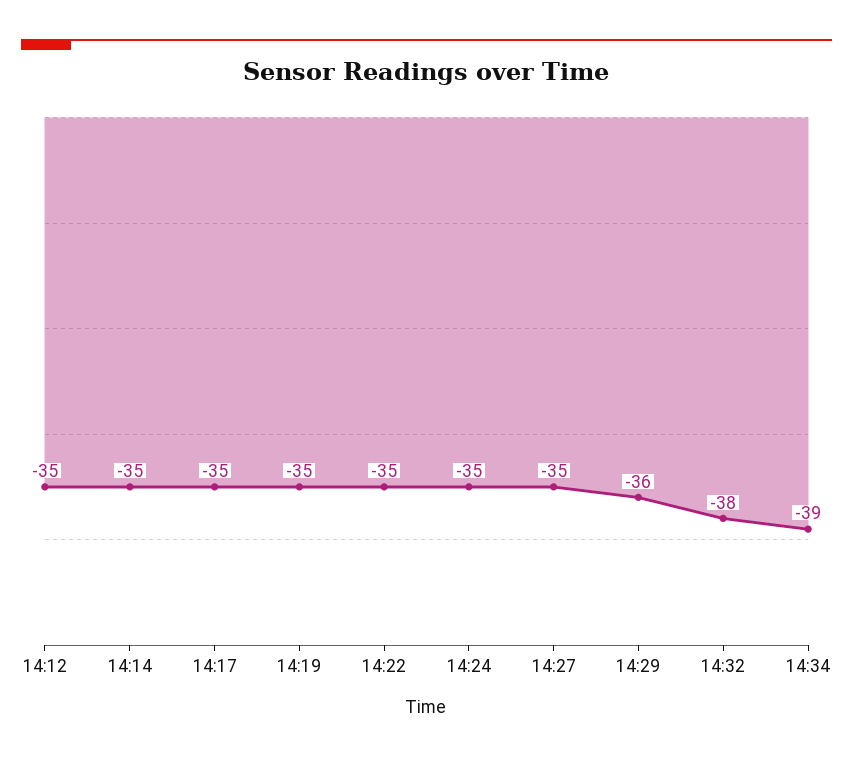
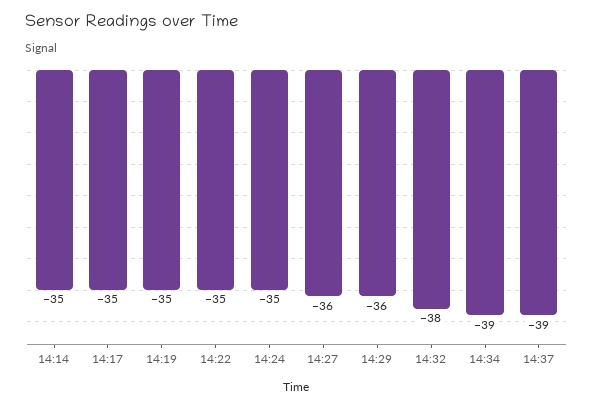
14:12: -35 -> none
14:27: -35 -> -36
14:37: none -> -39

